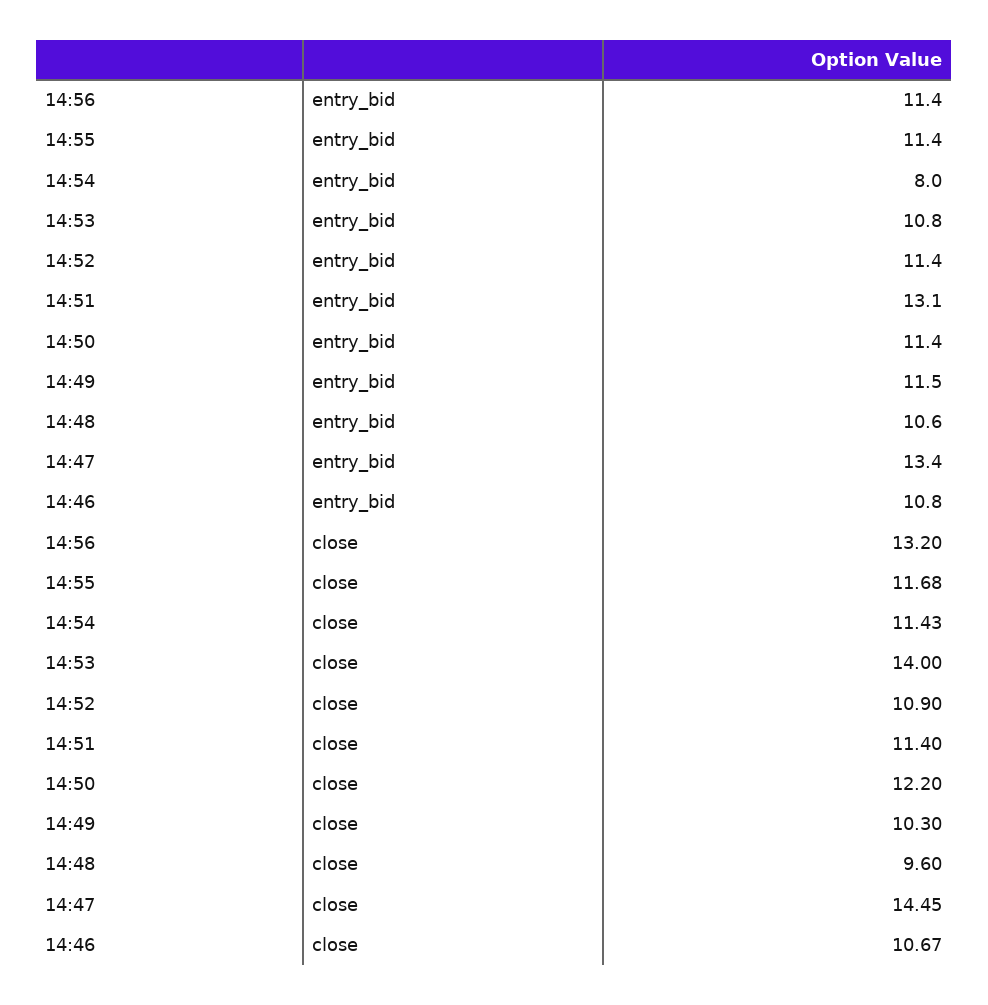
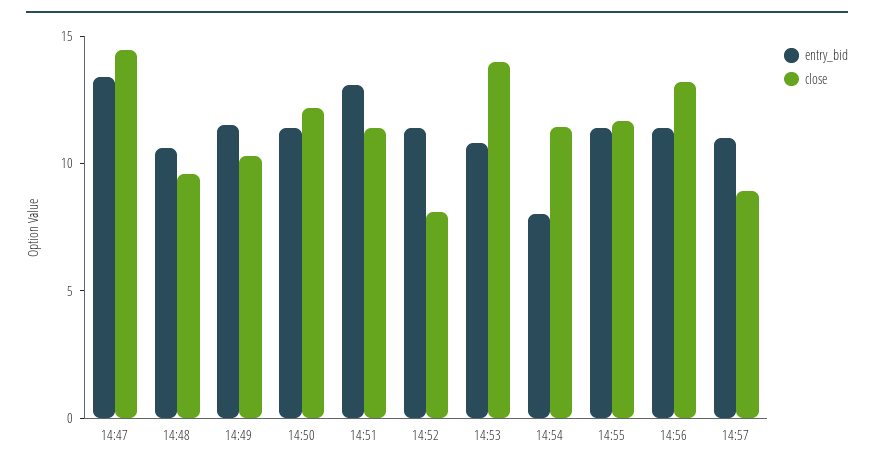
entry_bid, 14:46: 10.8 -> none
close, 14:52: 10.9 -> 8
close, 14:46: 10.67 -> none
entry_bid, 14:57: none -> 11
close, 14:57: none -> 9

